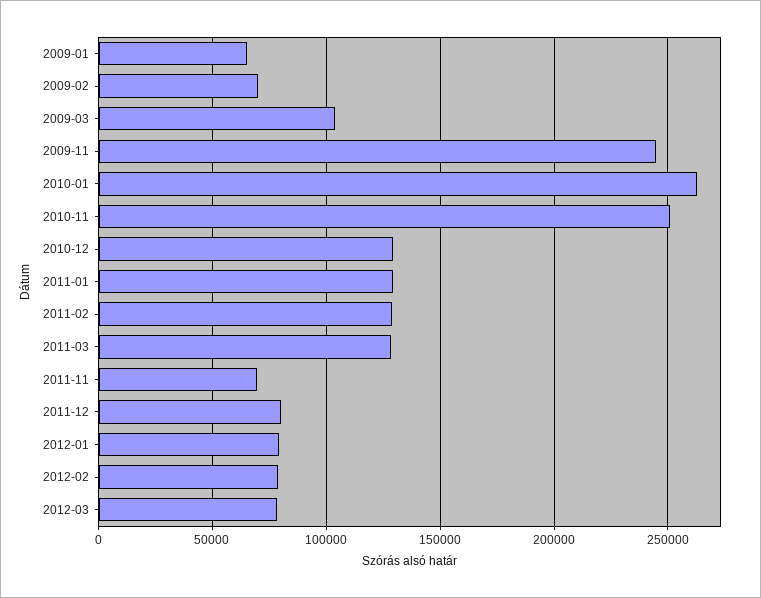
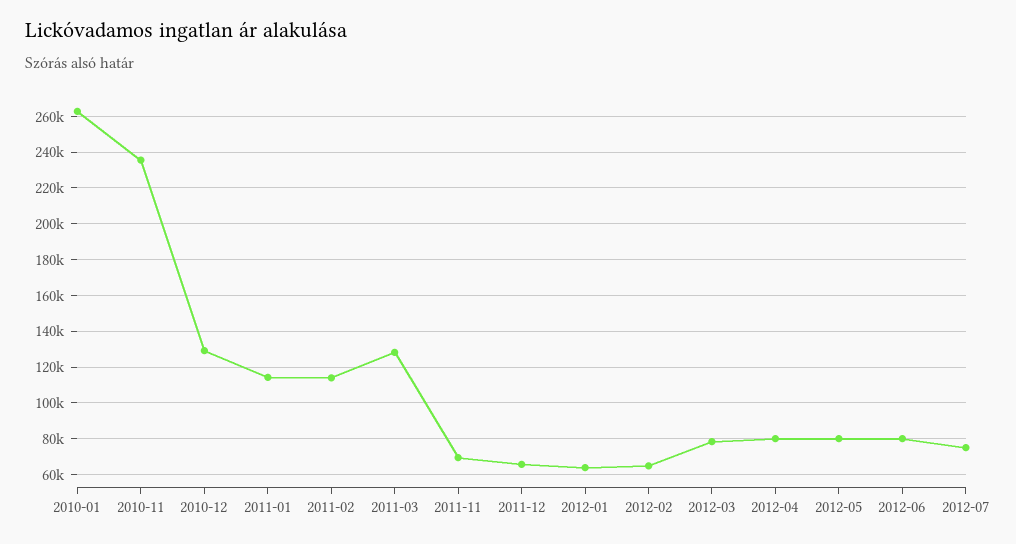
2009-01: 65000 -> none
2009-02: 70000 -> none
2009-03: 105000 -> none
2009-11: 245000 -> none
2010-11: 250000 -> 235000
2011-01: 130000 -> 115000
2011-02: 130000 -> 115000
2011-12: 80000 -> 65000
2012-01: 80000 -> 65000
2012-02: 80000 -> 65000
2012-04: none -> 80000
2012-05: none -> 80000
2012-06: none -> 80000
2012-07: none -> 75000

